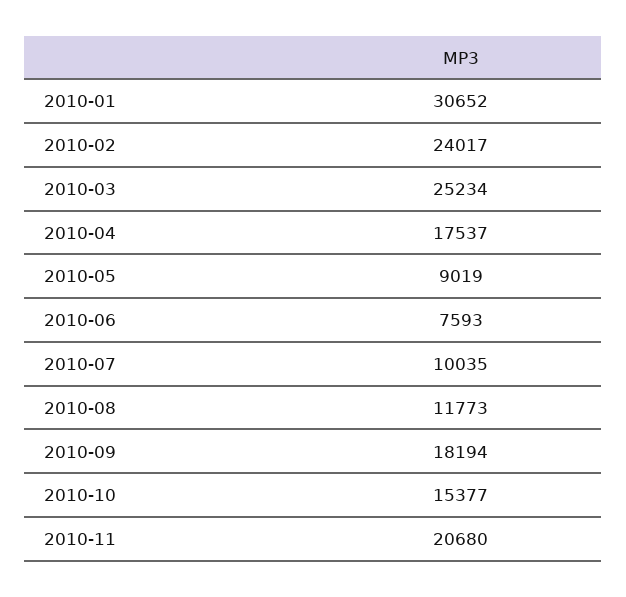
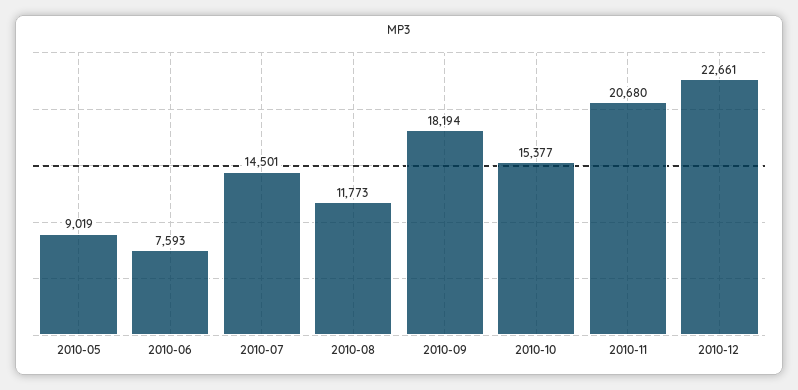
2010-01: 30652 -> none
2010-02: 24017 -> none
2010-03: 25234 -> none
2010-04: 17537 -> none
2010-07: 10035 -> 14501
2010-12: none -> 22661

